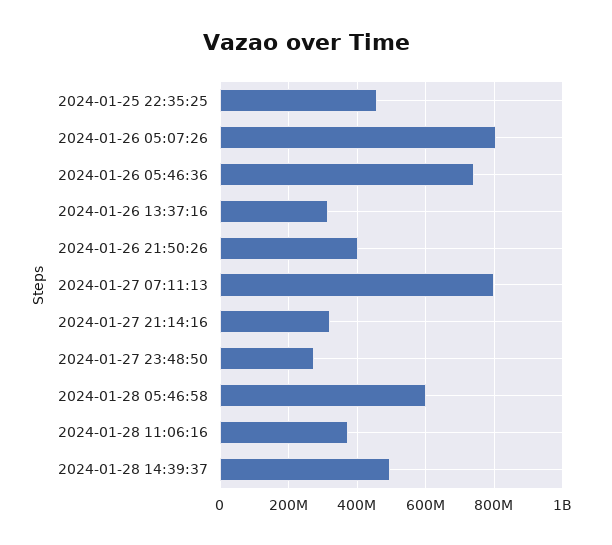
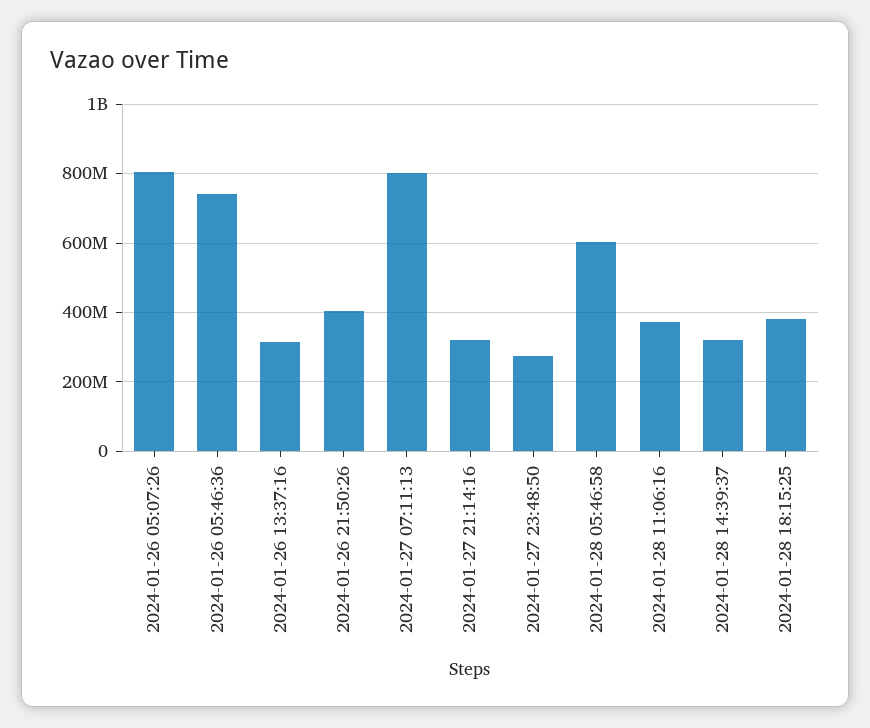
2024-01-25 22:35:25: 460000000 -> none
2024-01-28 14:39:37: 500000000 -> 320000000
2024-01-28 18:15:25: none -> 380000000

